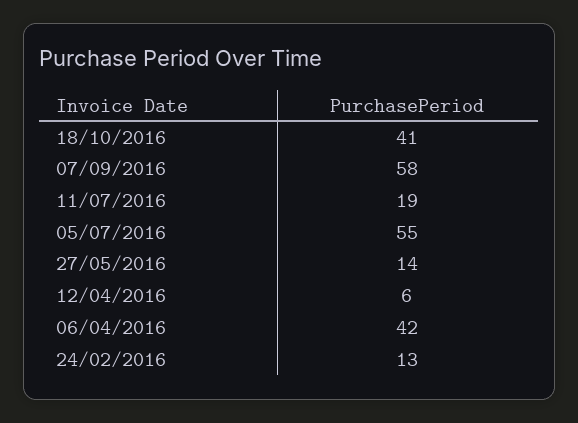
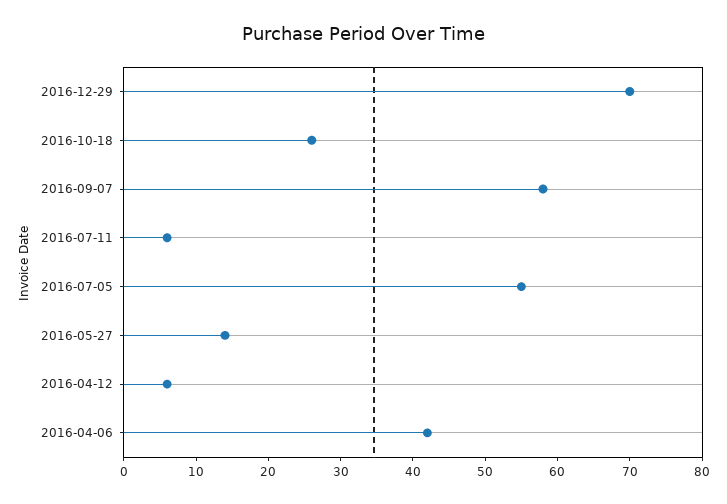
18/10/2016: 41 -> 25
11/07/2016: 19 -> 5
24/02/2016: 13 -> none
2016-12-29: none -> 70

